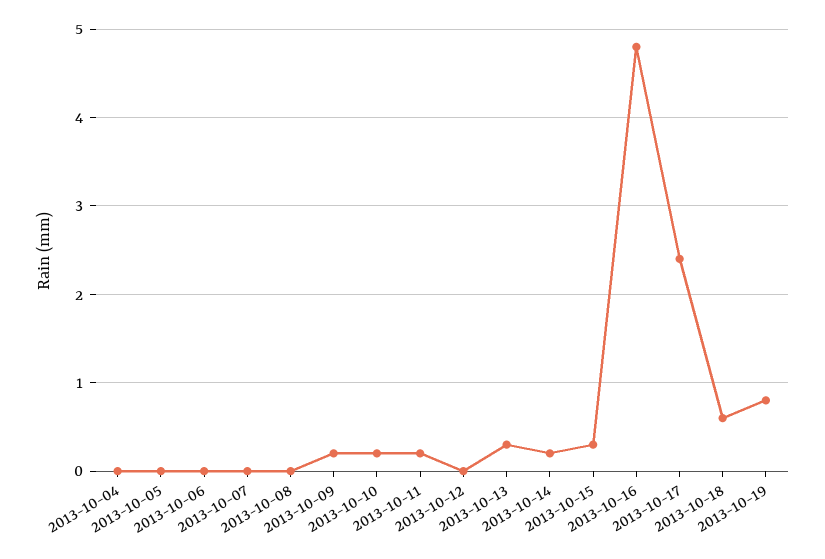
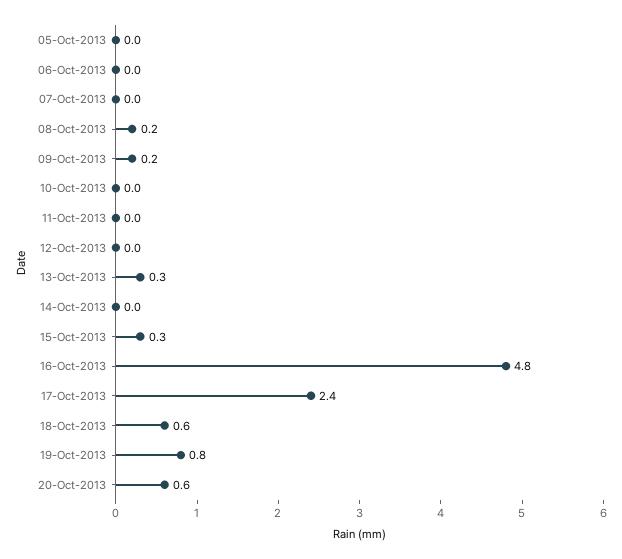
2013-10-04: 0 -> none
2013-10-08: 0 -> 0.2
2013-10-10: 0.2 -> 0
2013-10-11: 0.2 -> 0
2013-10-14: 0.2 -> 0
20-Oct-2013: none -> 0.6

